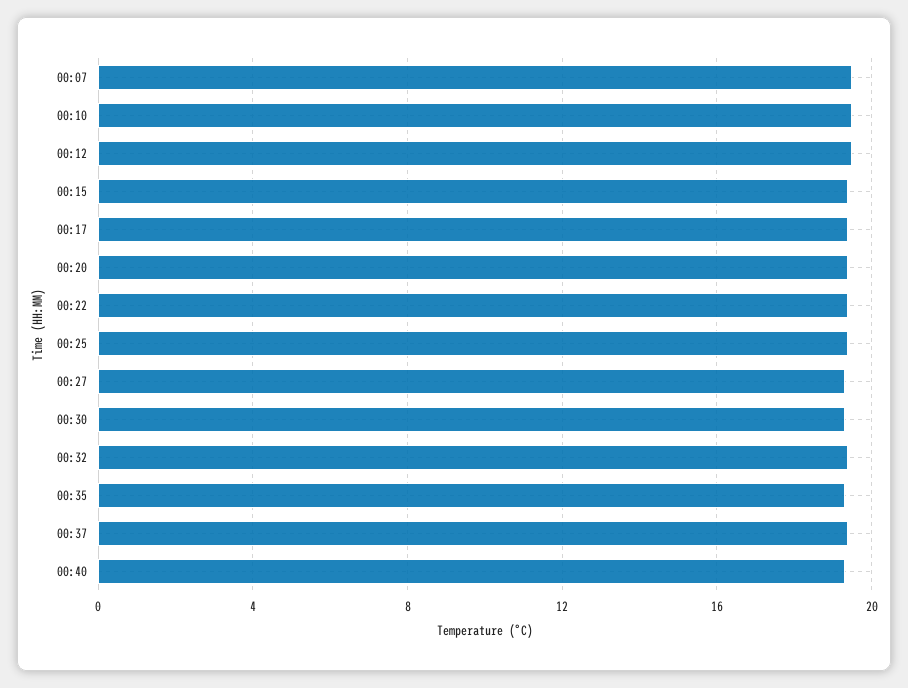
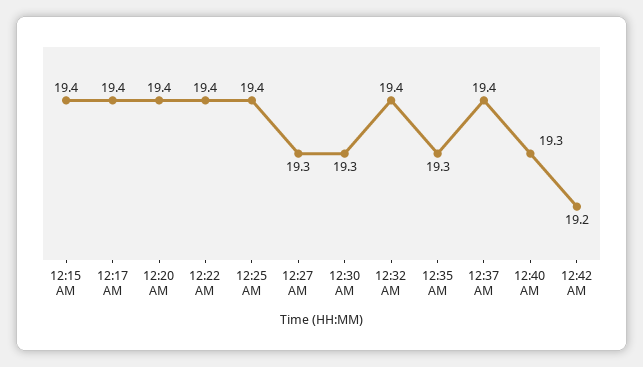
00:07: 19.5 -> none
00:10: 19.5 -> none
00:12: 19.5 -> none
12:42 AM: none -> 19.2

